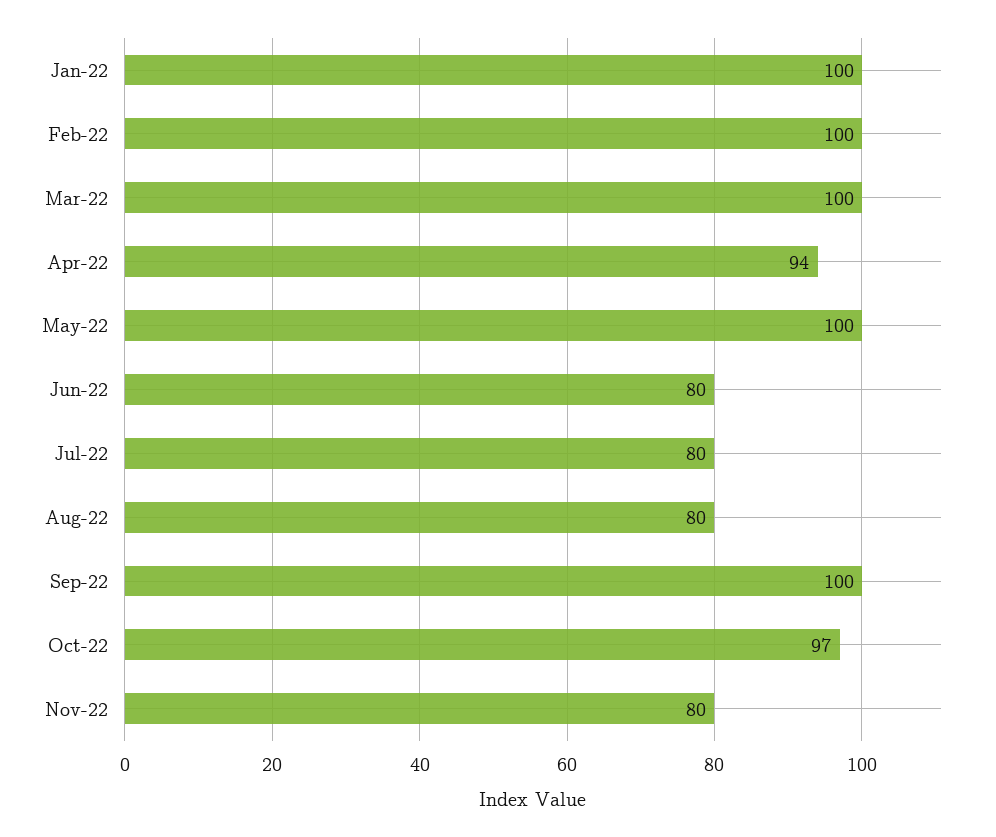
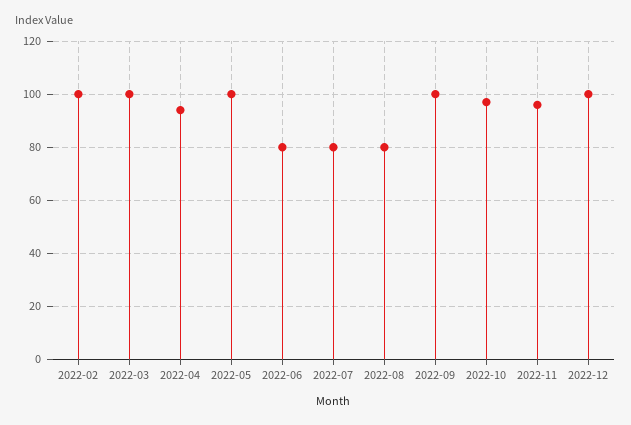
Jan-22: 100 -> none
Nov-22: 80 -> 95
2022-12: none -> 100

